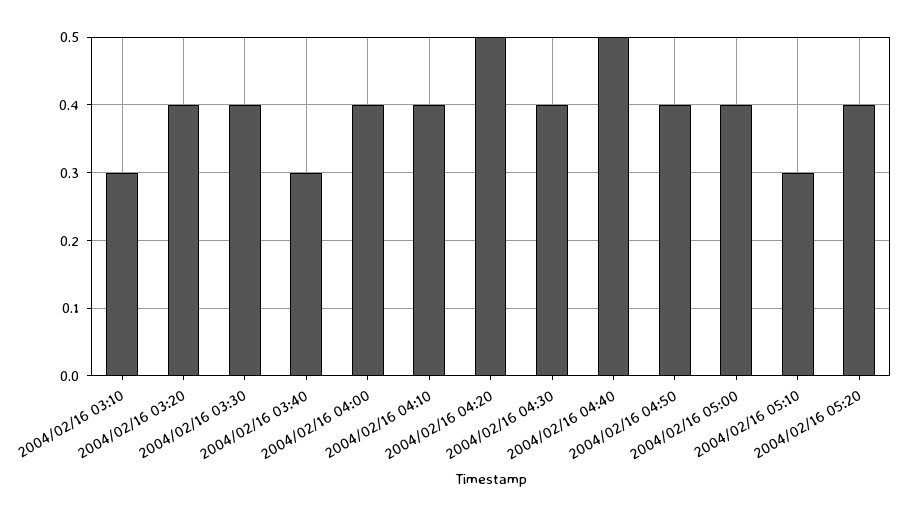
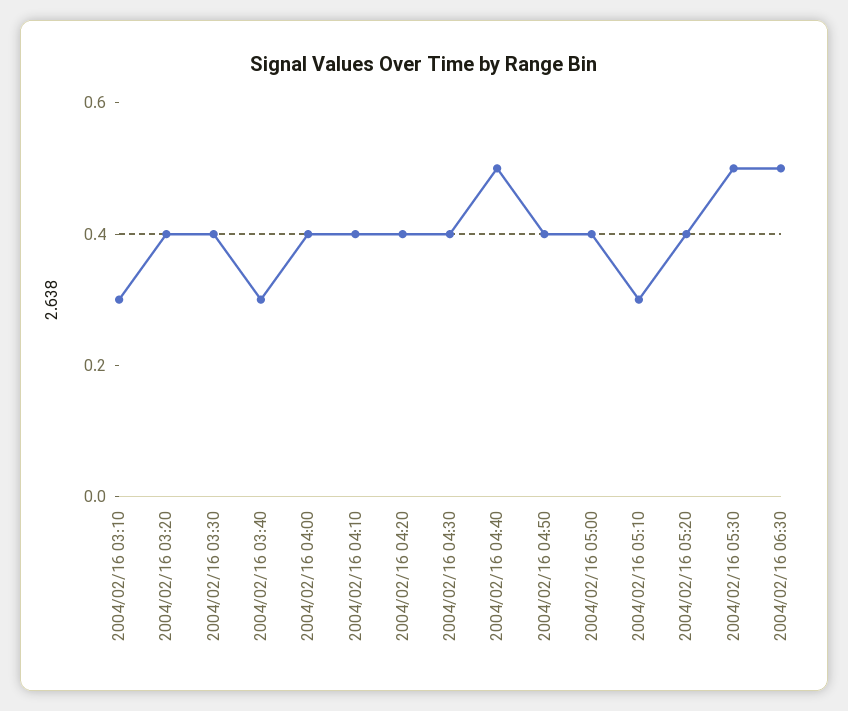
2004/02/16 04:20: 0.5 -> 0.4
2004/02/16 05:30: none -> 0.5
2004/02/16 06:30: none -> 0.5

